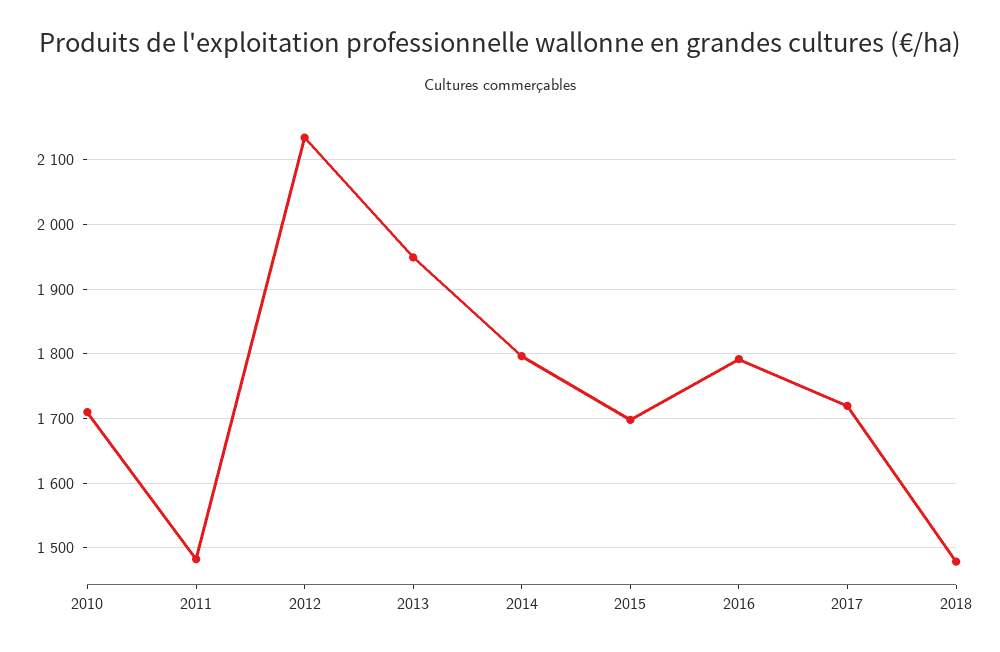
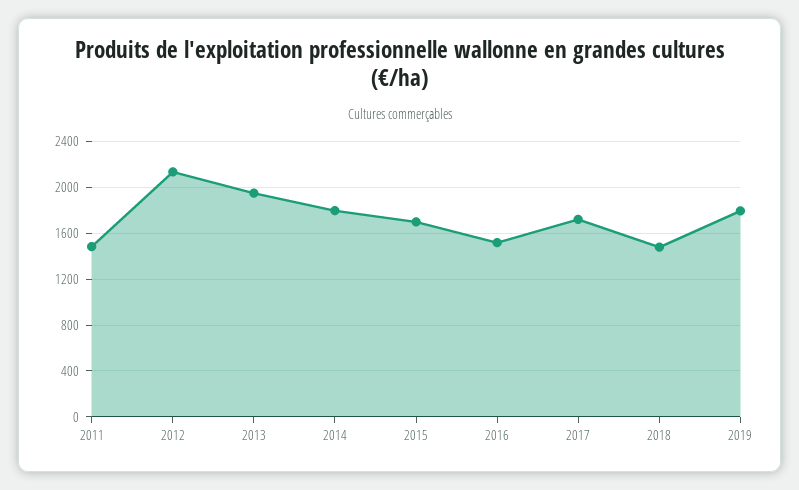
2010: 1710 -> none
2016: 1790 -> 1500
2019: none -> 1800

